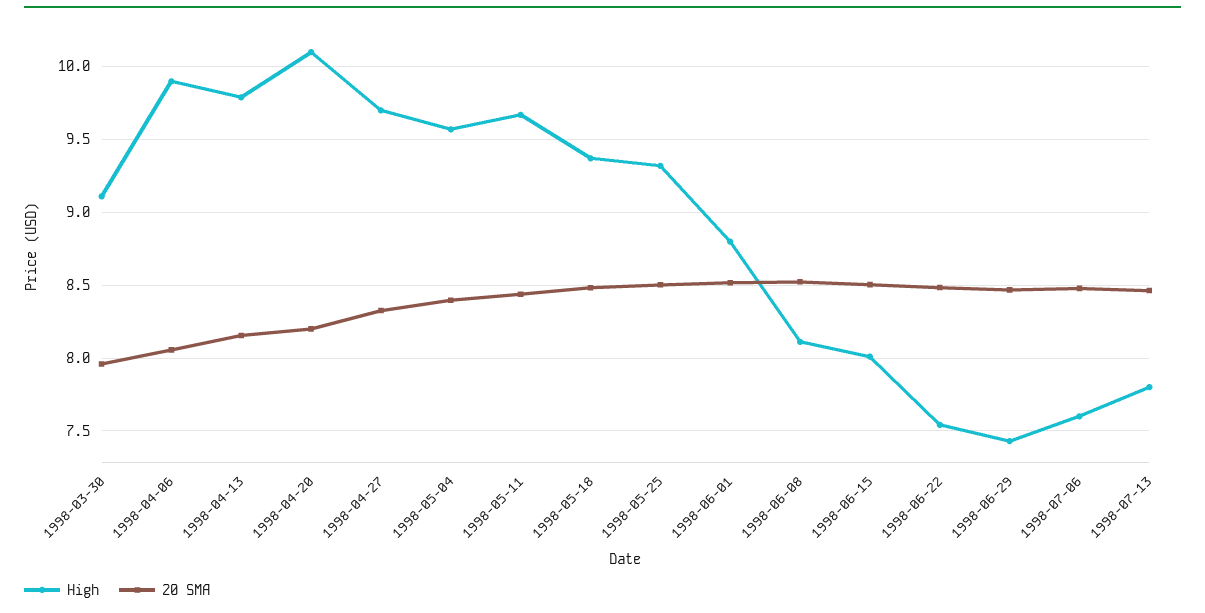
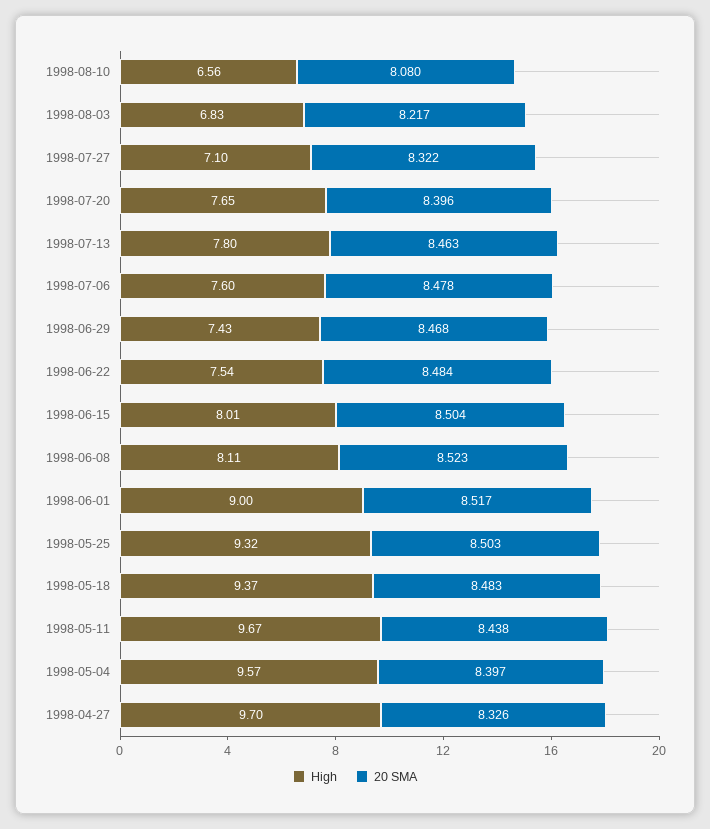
High, 1998-03-30: 9.1 -> none
20 SMA, 1998-03-30: 7.95 -> none
High, 1998-04-06: 9.9 -> none
20 SMA, 1998-04-06: 8.05 -> none
High, 1998-04-13: 9.8 -> none
20 SMA, 1998-04-13: 8.15 -> none
High, 1998-04-20: 10.1 -> none
20 SMA, 1998-04-20: 8.2 -> none
High, 1998-06-01: 8.8 -> 9
High, 1998-08-10: none -> 6.56
20 SMA, 1998-08-10: none -> 8.08
High, 1998-08-03: none -> 6.83
20 SMA, 1998-08-03: none -> 8.217
High, 1998-07-27: none -> 7.1
20 SMA, 1998-07-27: none -> 8.322
High, 1998-07-20: none -> 7.65
20 SMA, 1998-07-20: none -> 8.396

